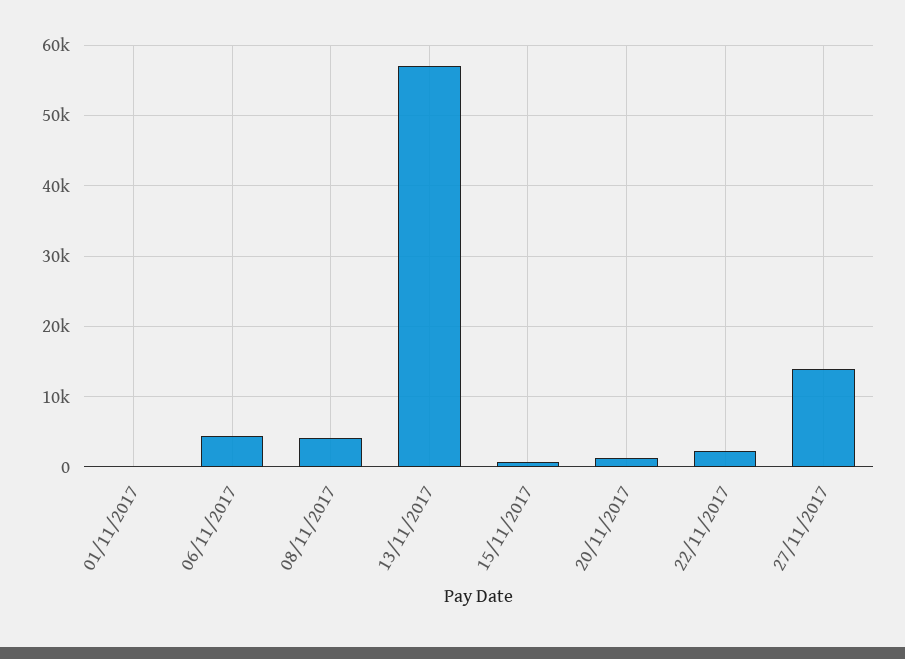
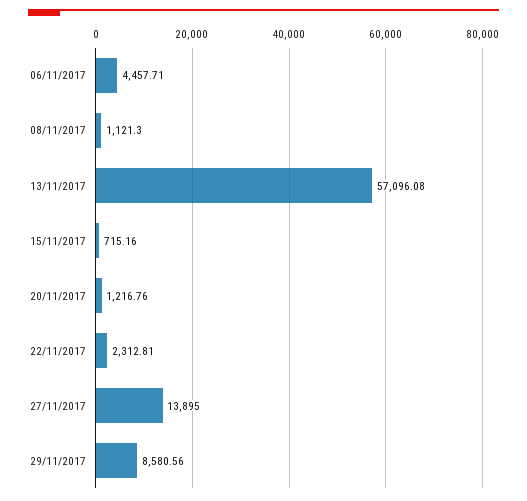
01/11/2017: 0 -> none
08/11/2017: 4000 -> 1121.3
29/11/2017: none -> 8580.56

